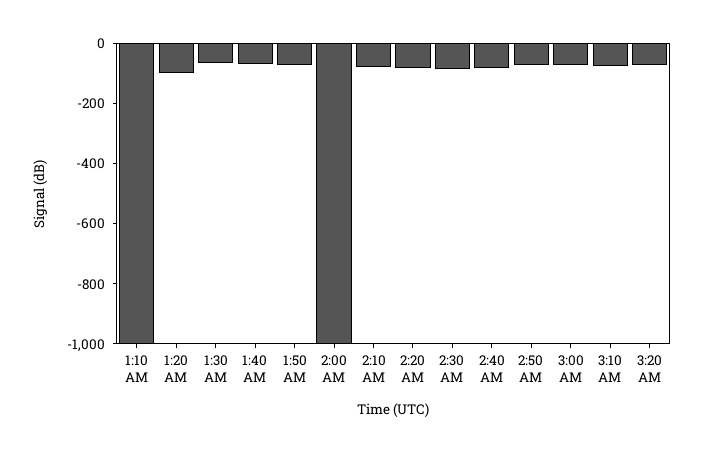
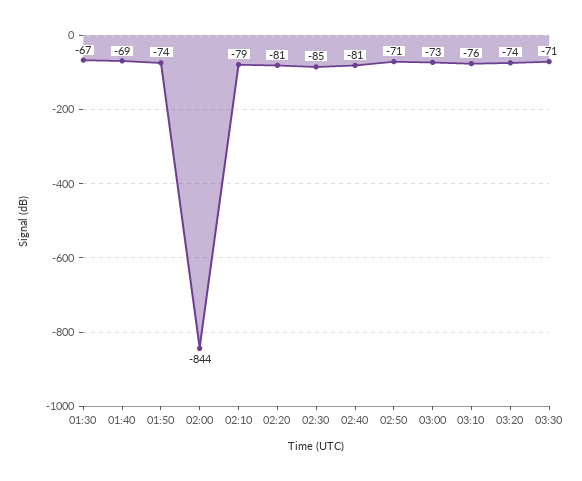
1:10 AM: -1000 -> none
1:20 AM: -100 -> none
2:00 AM: -1000 -> -844
03:30: none -> -71

